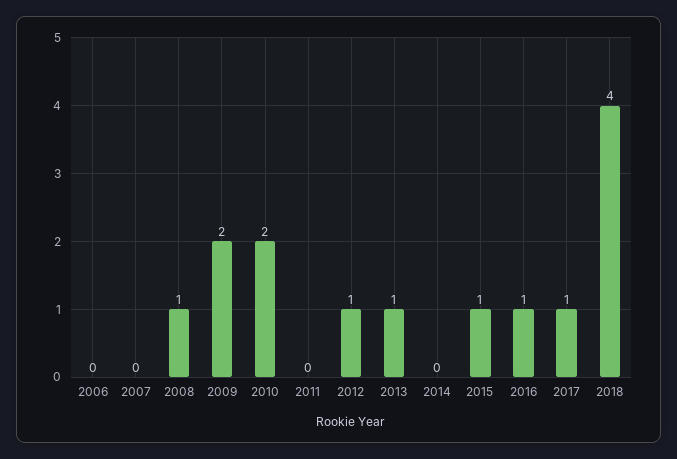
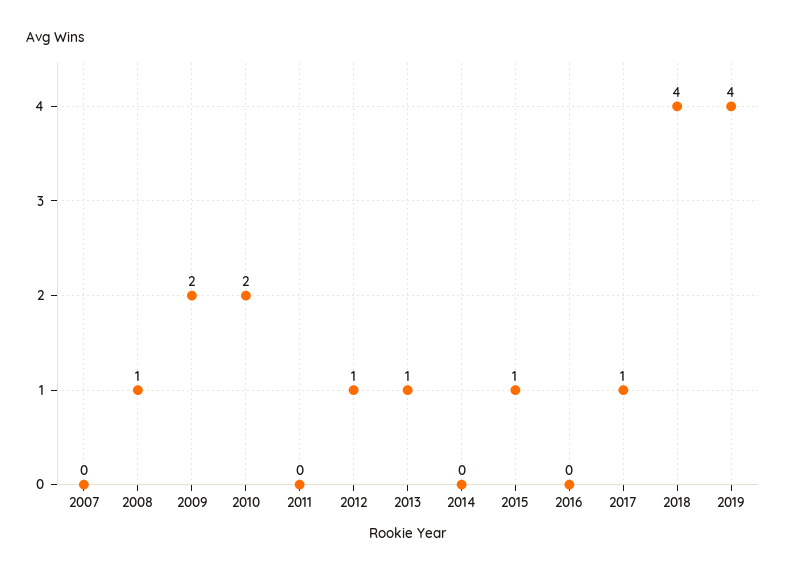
2006: 0 -> none
2016: 1 -> 0
2019: none -> 4

